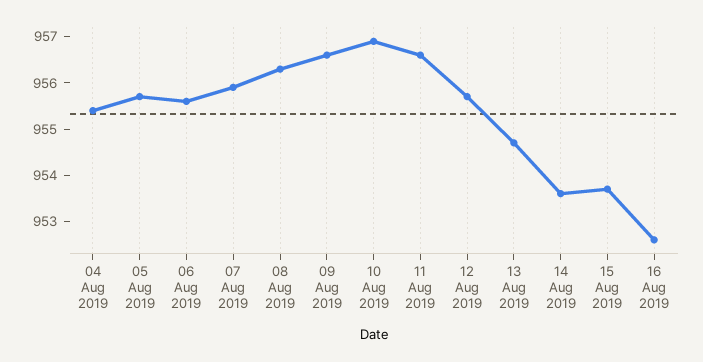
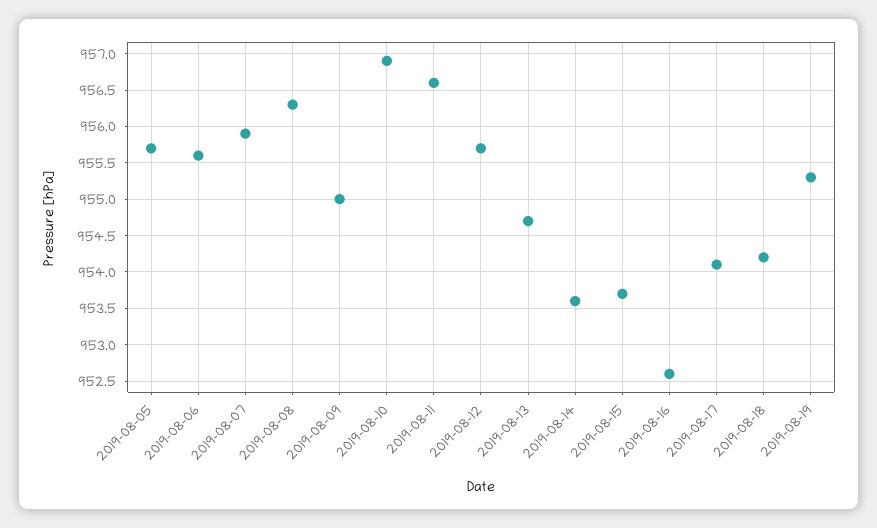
04 Aug 2019: 955.5 -> none
09 Aug 2019: 956.5 -> 955
2019-08-17: none -> 954.1
2019-08-18: none -> 954.2
2019-08-19: none -> 955.3

